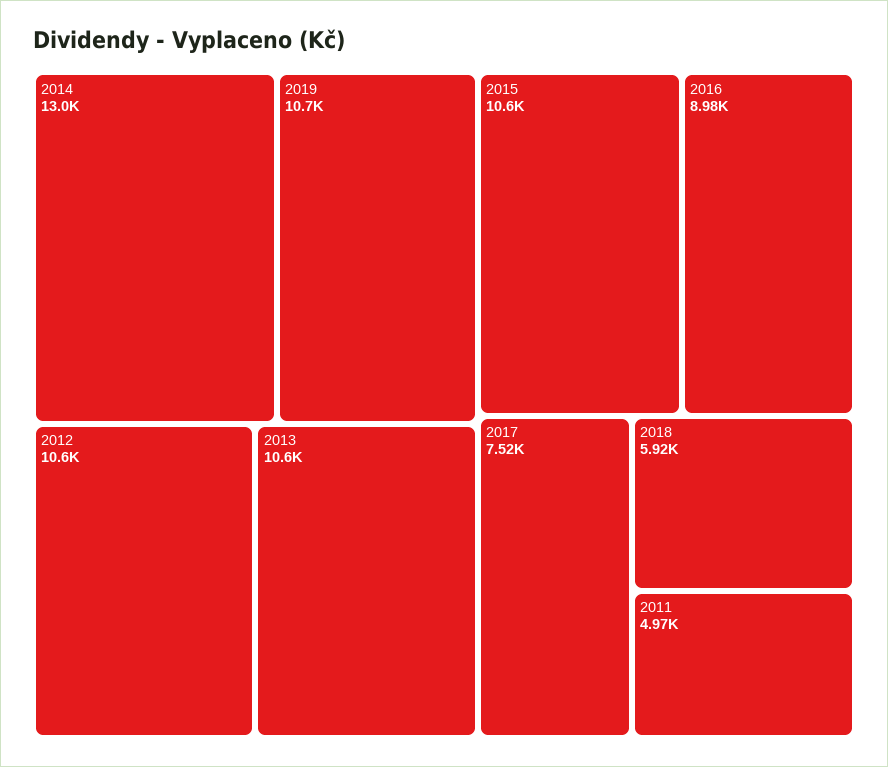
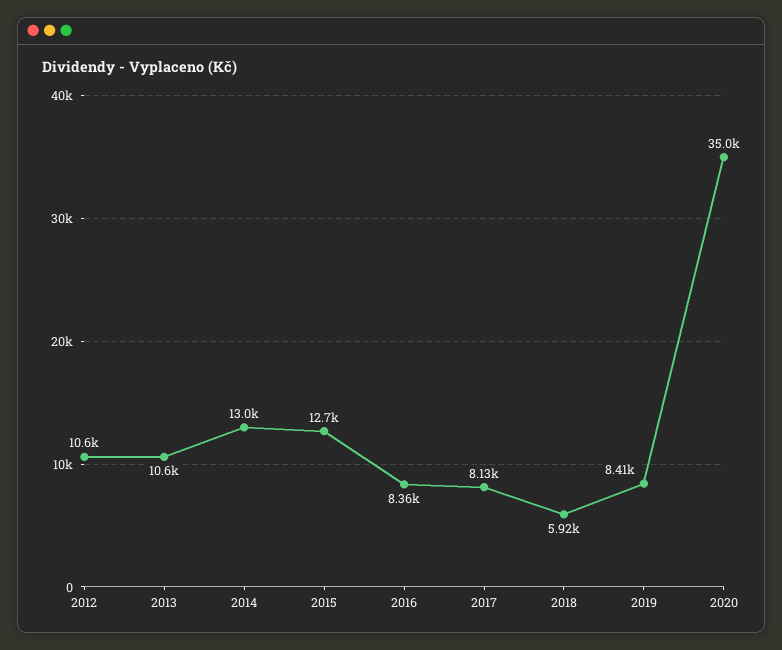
2019: 10700 -> 8410
2015: 10600 -> 12700
2016: 8980 -> 8360
2017: 7520 -> 8130
2011: 4970 -> none
2020: none -> 35000

